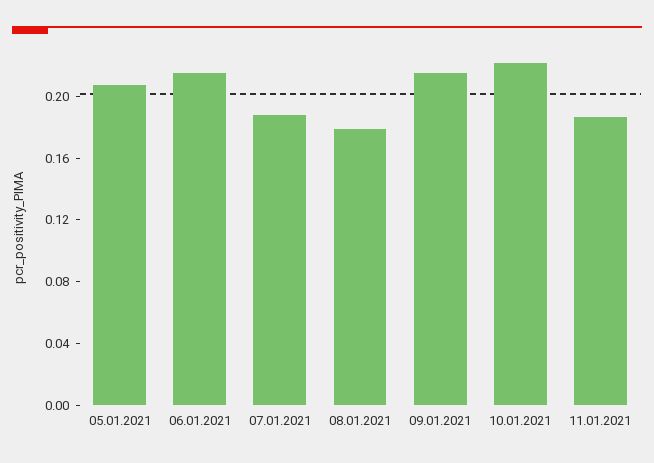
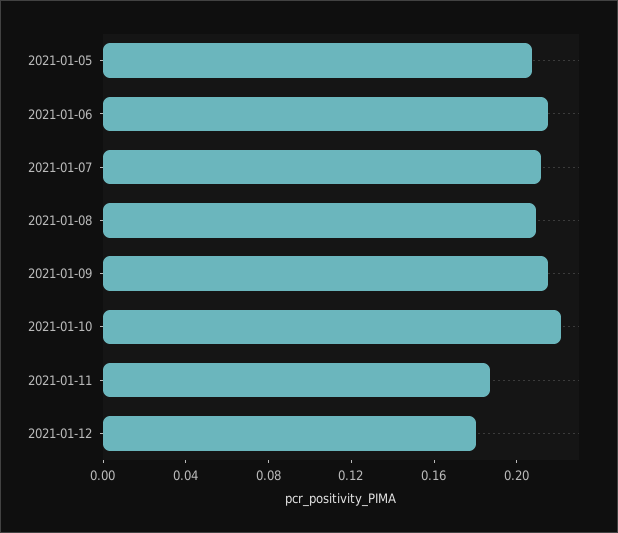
07.01.2021: 0.19 -> 0.21
08.01.2021: 0.18 -> 0.21
2021-01-12: none -> 0.18

